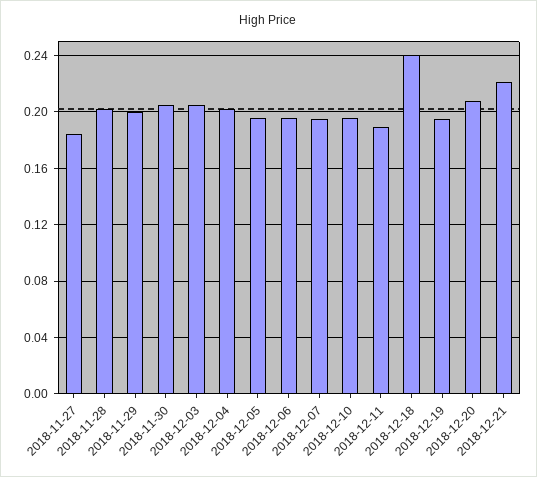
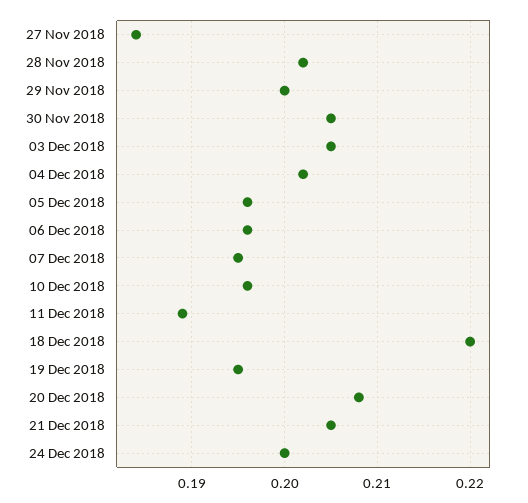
2018-12-18: 0.24 -> 0.22
2018-12-21: 0.22 -> 0.205
24 Dec 2018: none -> 0.2

